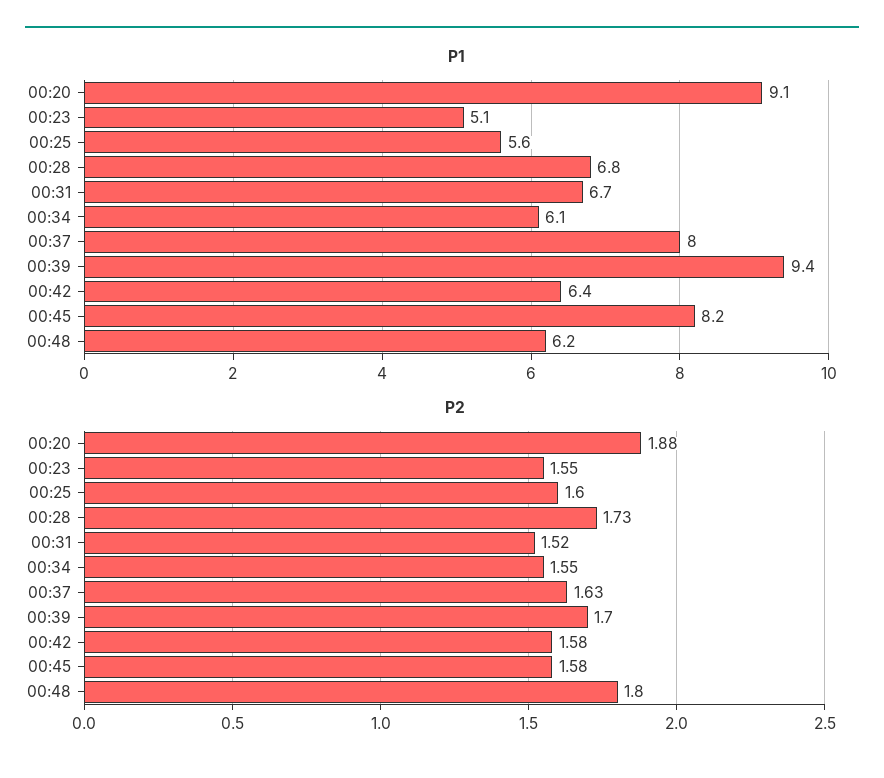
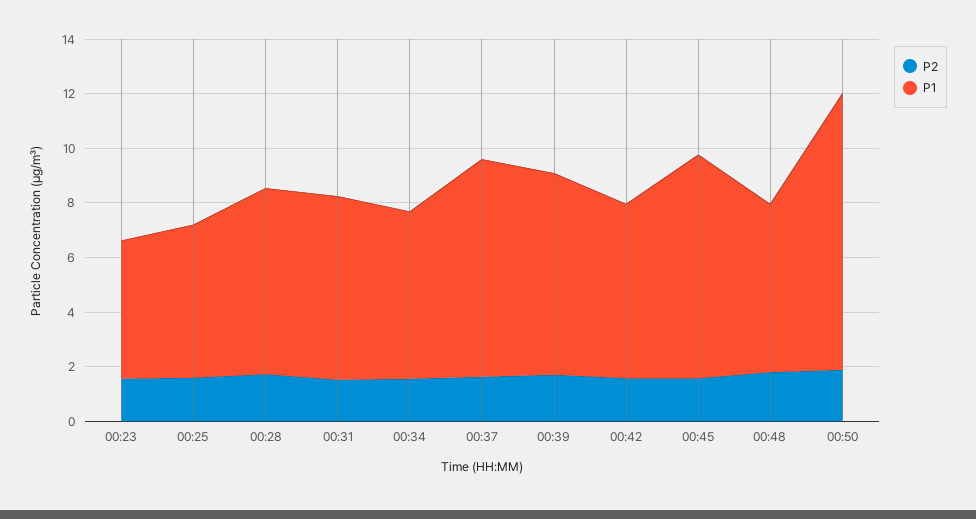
P1, 00:20: 9.1 -> none
P1, 00:39: 9.4 -> 7.5
P2, 00:20: 1.88 -> none
P2, 00:50: none -> 2
P1, 00:50: none -> 10

